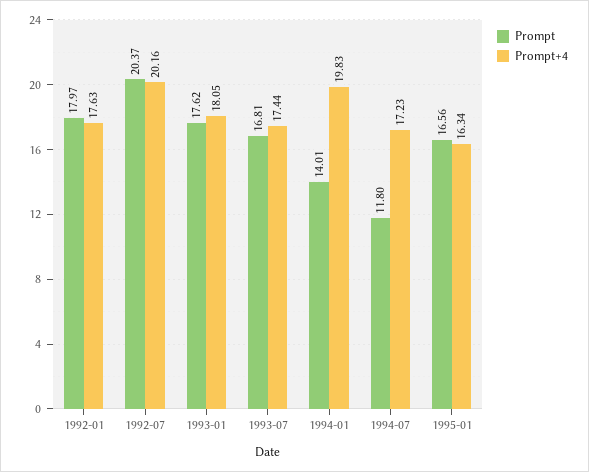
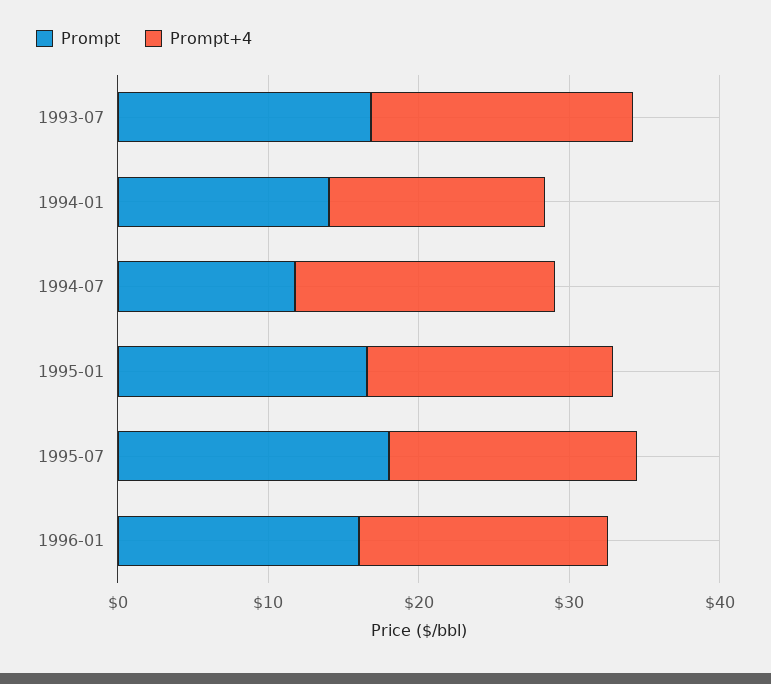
Prompt, 1992-01: 17.97 -> none
Prompt+4, 1992-01: 17.63 -> none
Prompt, 1992-07: 20.37 -> none
Prompt+4, 1992-07: 20.16 -> none
Prompt, 1993-01: 17.62 -> none
Prompt+4, 1993-01: 18.05 -> none
Prompt+4, 1994-01: 19.83 -> 14
Prompt, 1995-07: none -> 18
Prompt+4, 1995-07: none -> 16
Prompt, 1996-01: none -> 16
Prompt+4, 1996-01: none -> 16

